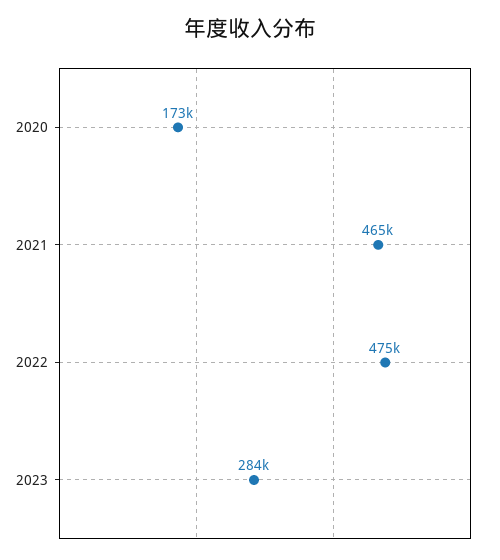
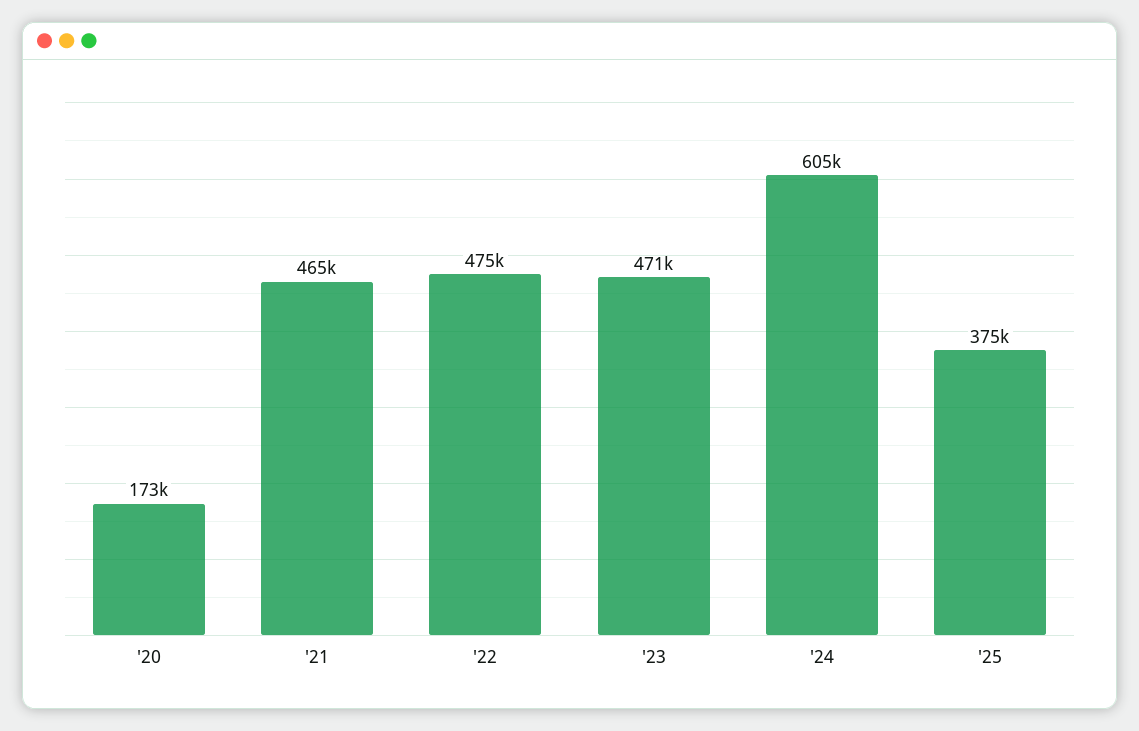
2023: 284000 -> 471000
'24: none -> 605000
'25: none -> 375000

